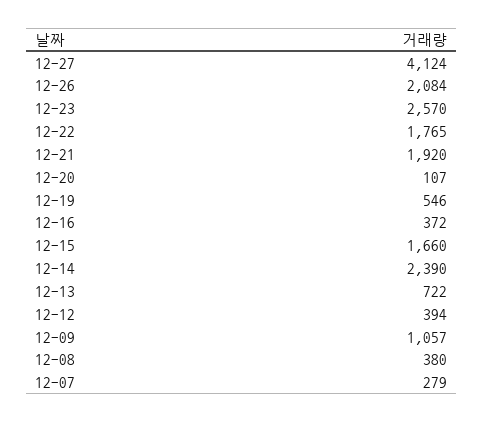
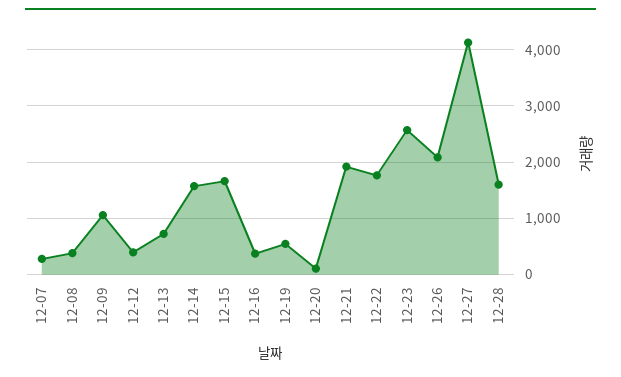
12-14: 2390 -> 1600
12-28: none -> 1600

